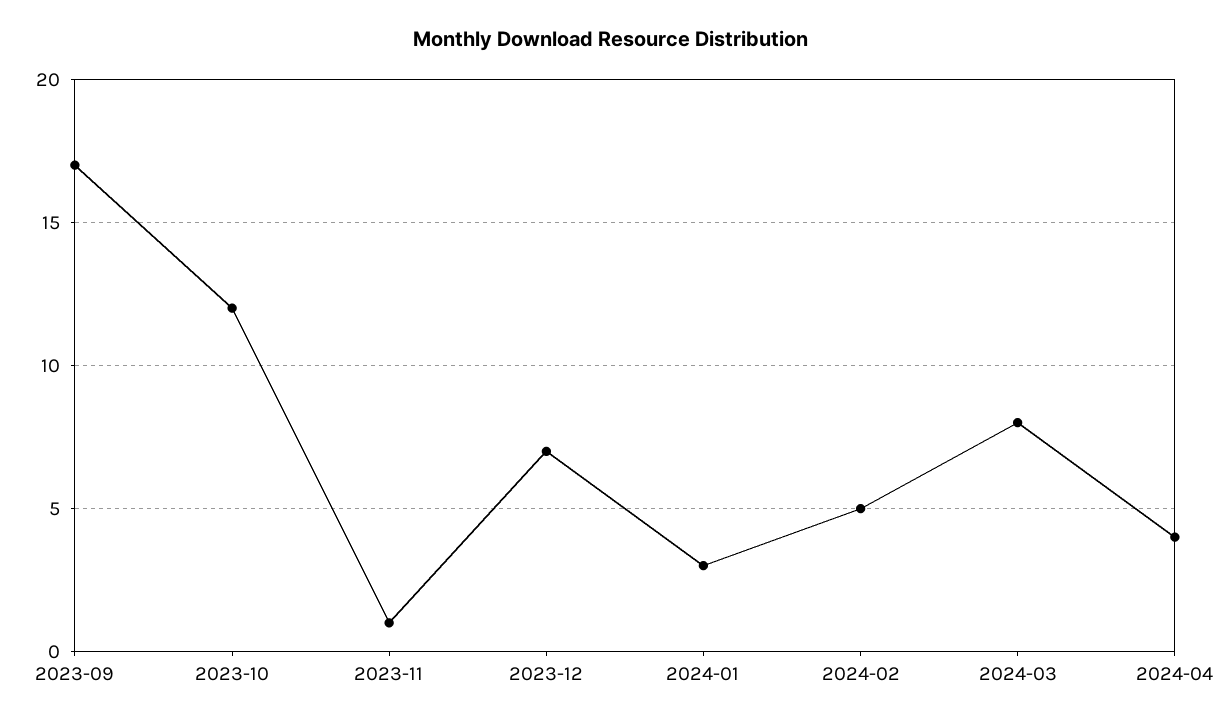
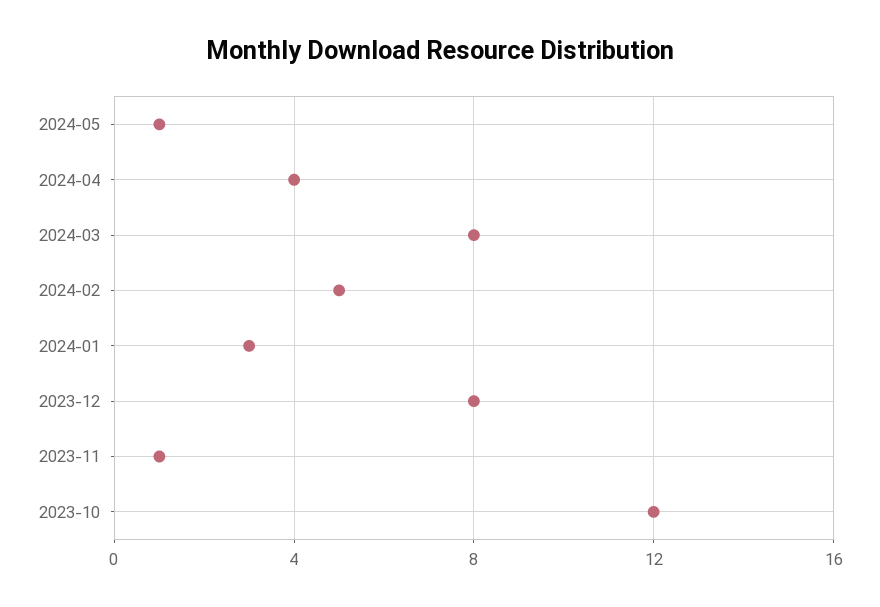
2023-09: 17 -> none
2023-12: 7 -> 8
2024-05: none -> 1

